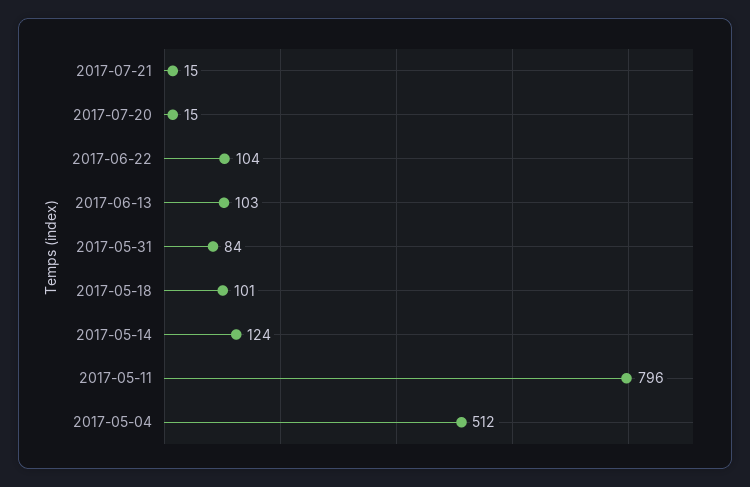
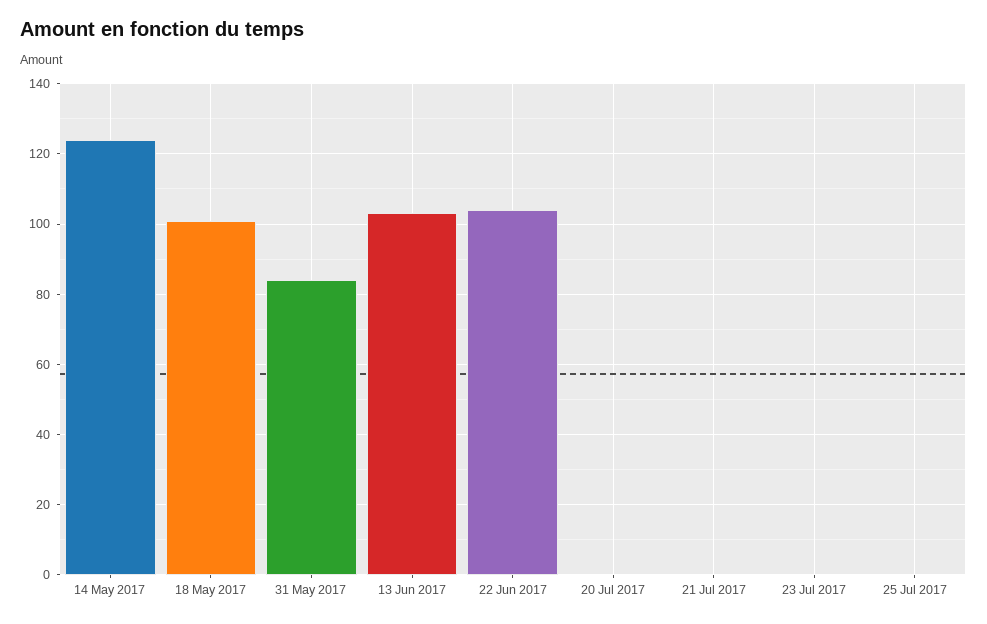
2017-07-21: 15 -> 0
2017-07-20: 15 -> 0
2017-05-11: 796 -> none
2017-05-04: 512 -> none
23 Jul 2017: none -> 0
25 Jul 2017: none -> 0

